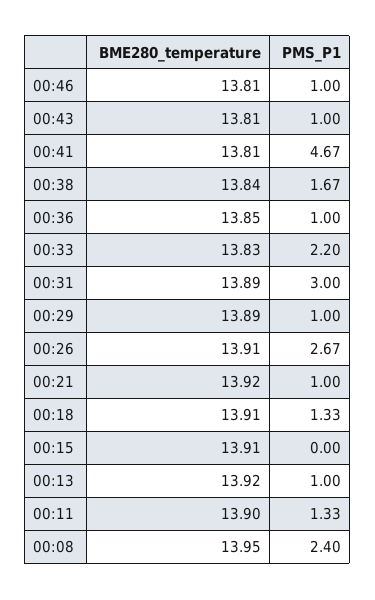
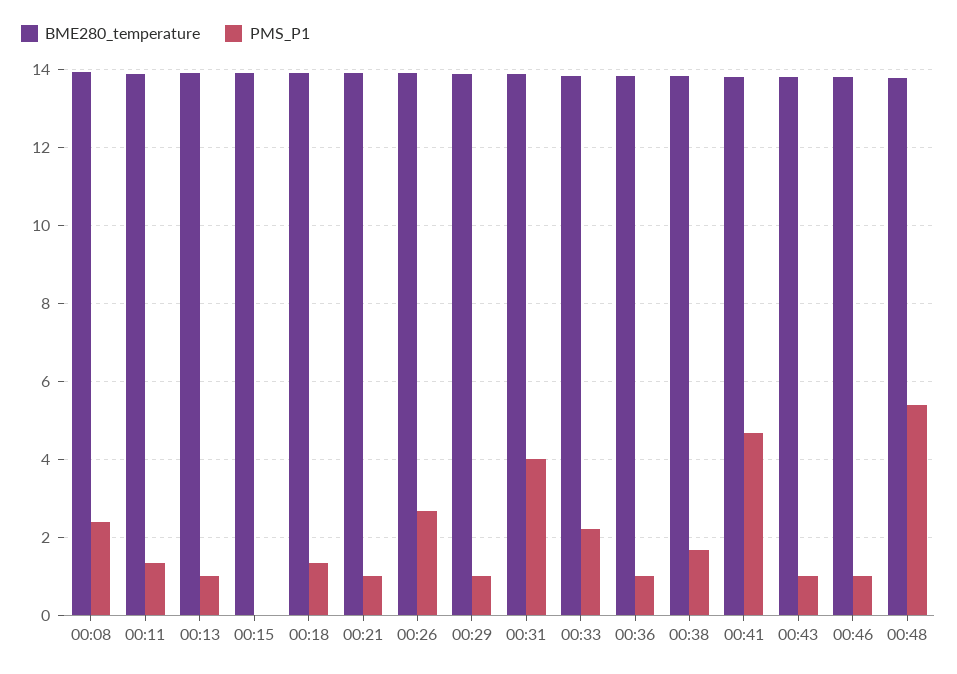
PMS_P1, 00:31: 3 -> 4
BME280_temperature, 00:48: none -> 13.8
PMS_P1, 00:48: none -> 5.4

